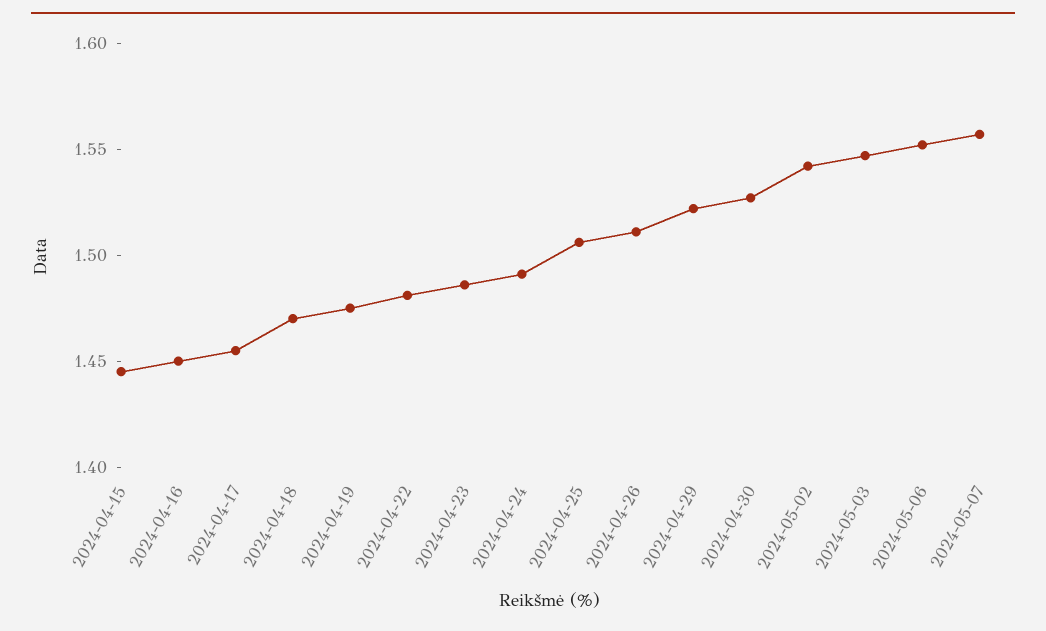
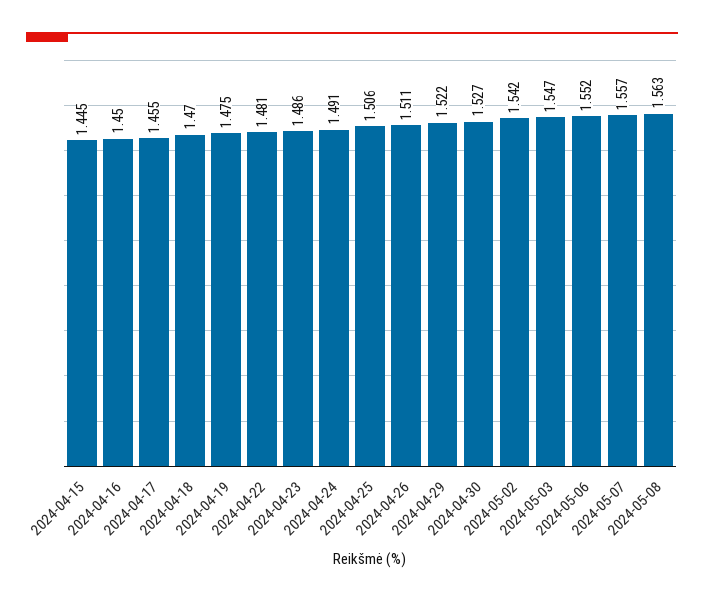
2024-05-08: none -> 1.563

